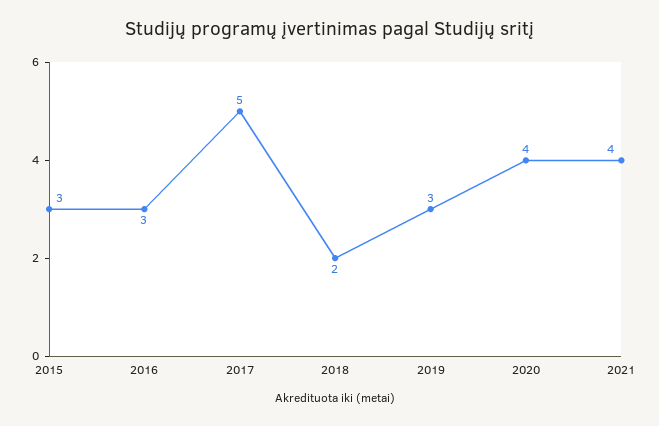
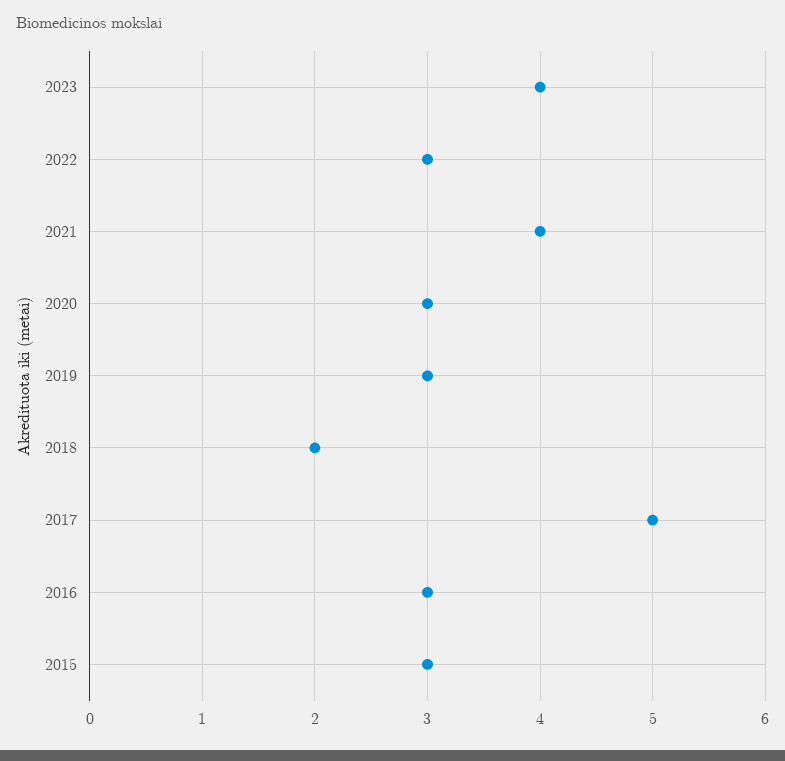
2020: 4 -> 3
2023: none -> 4
2022: none -> 3

